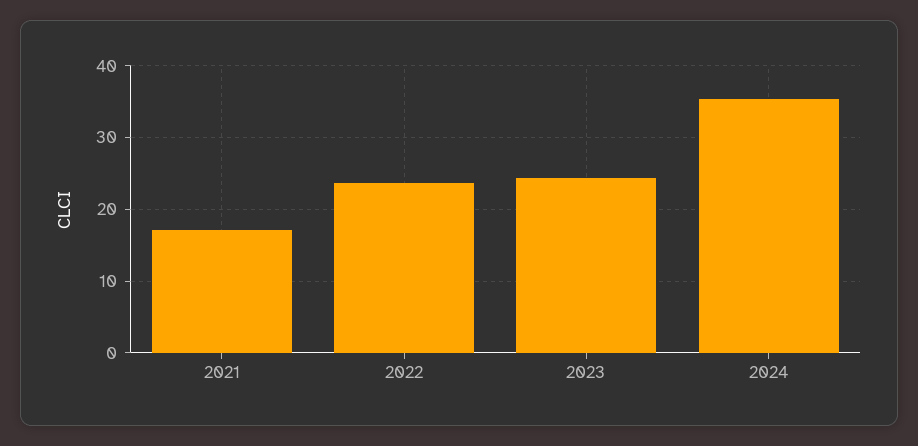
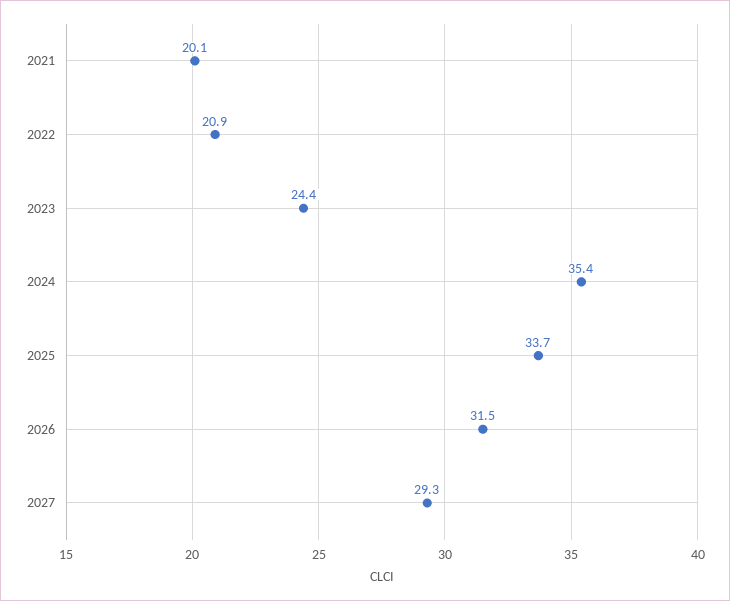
2021: 17 -> 20.1
2022: 24 -> 20.9
2025: none -> 33.7
2026: none -> 31.5
2027: none -> 29.3

